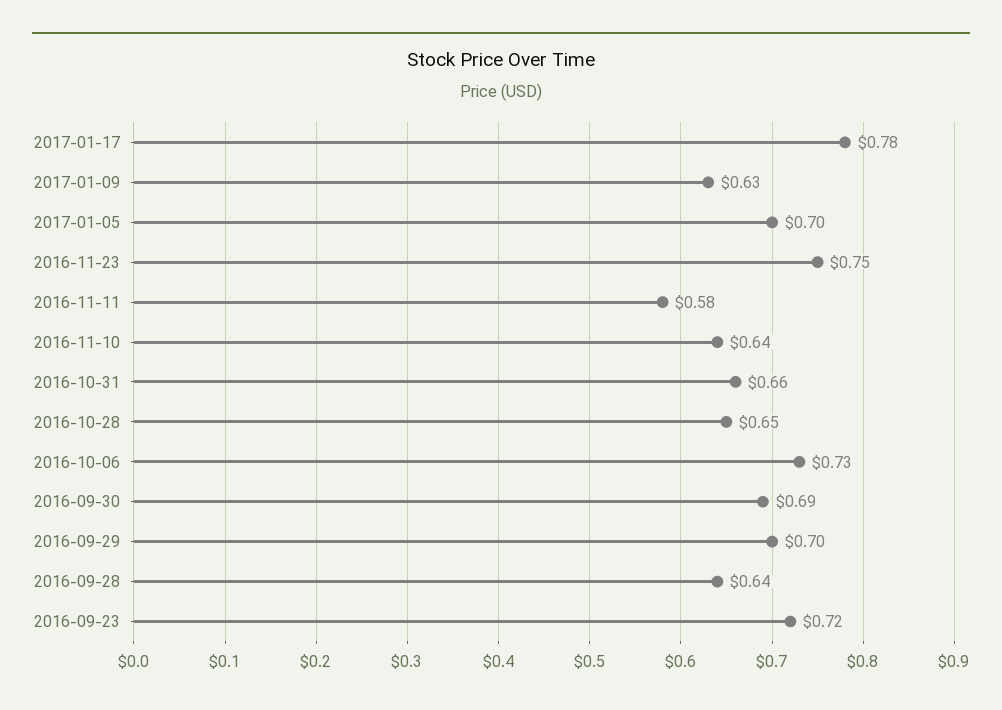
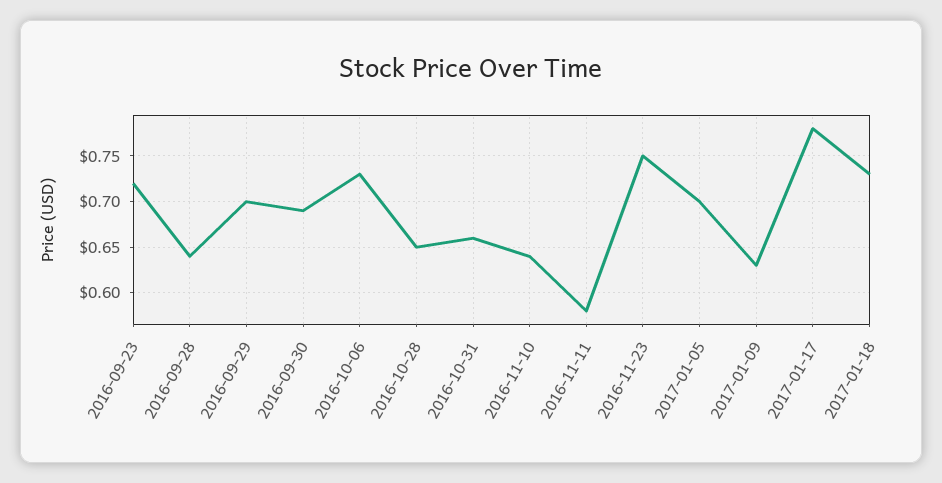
2017-01-18: none -> 0.73

